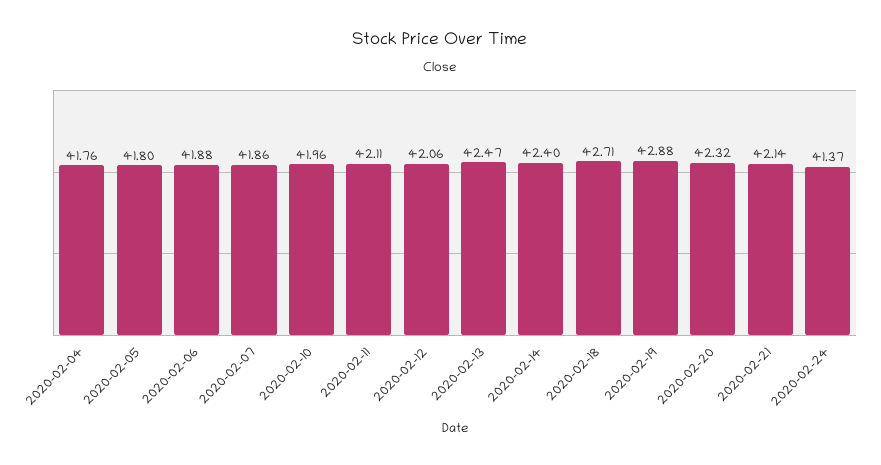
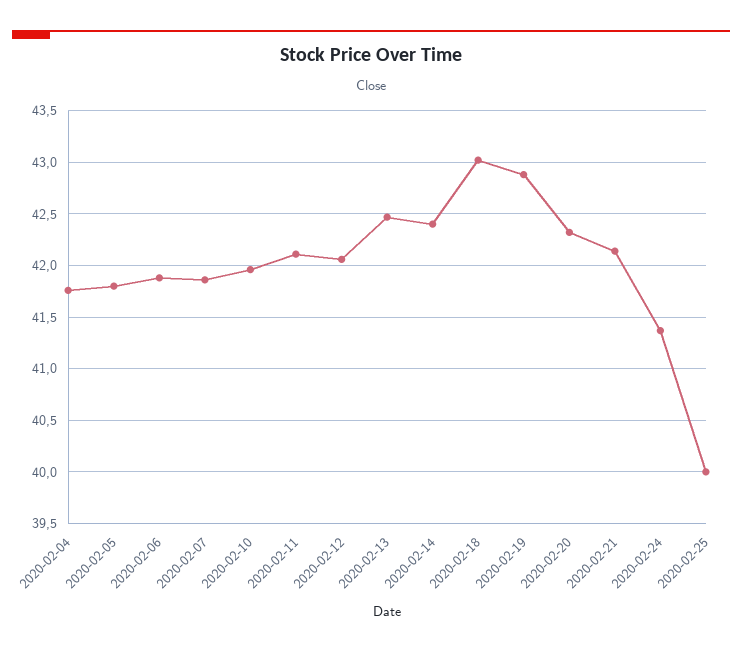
2020-02-18: 42.71 -> 43
2020-02-25: none -> 40

